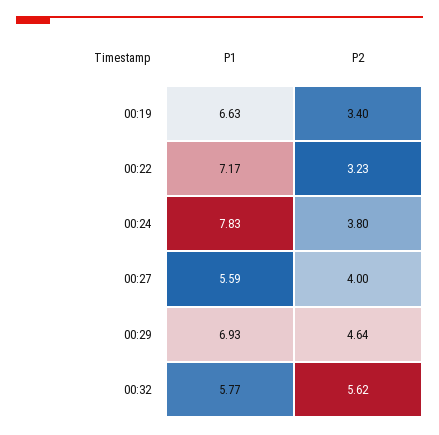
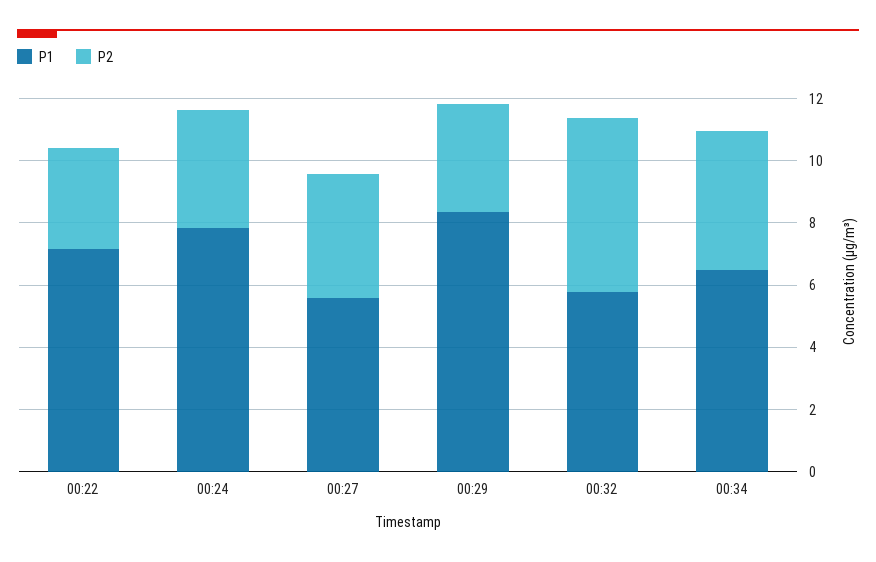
P1, 00:19: 6.63 -> none
P2, 00:19: 3.4 -> none
P1, 00:29: 6.93 -> 8.5
P2, 00:29: 4.64 -> 3.5
P1, 00:34: none -> 6.5
P2, 00:34: none -> 4.5

